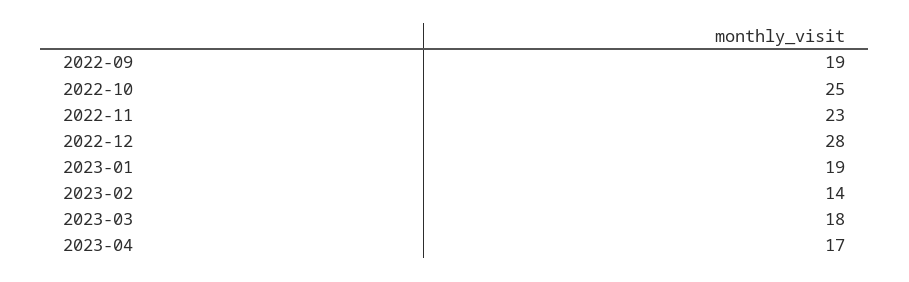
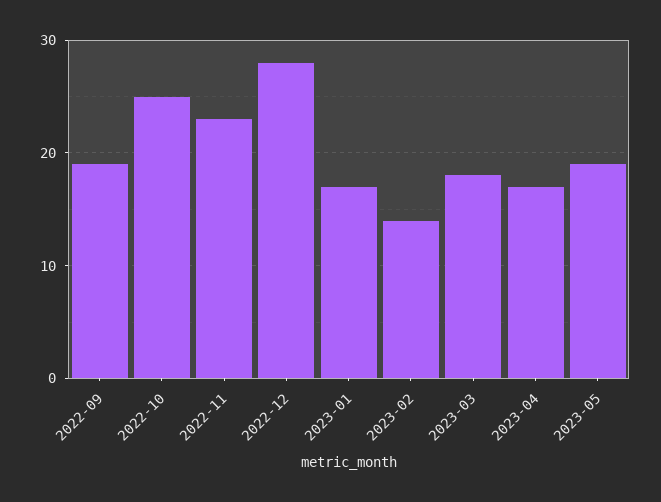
2023-01: 19 -> 17
2023-05: none -> 19

